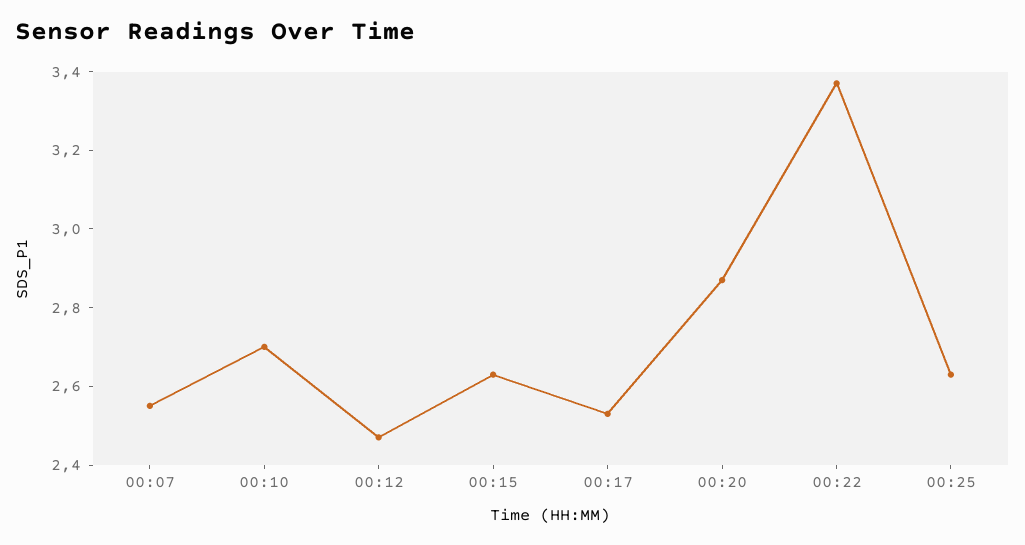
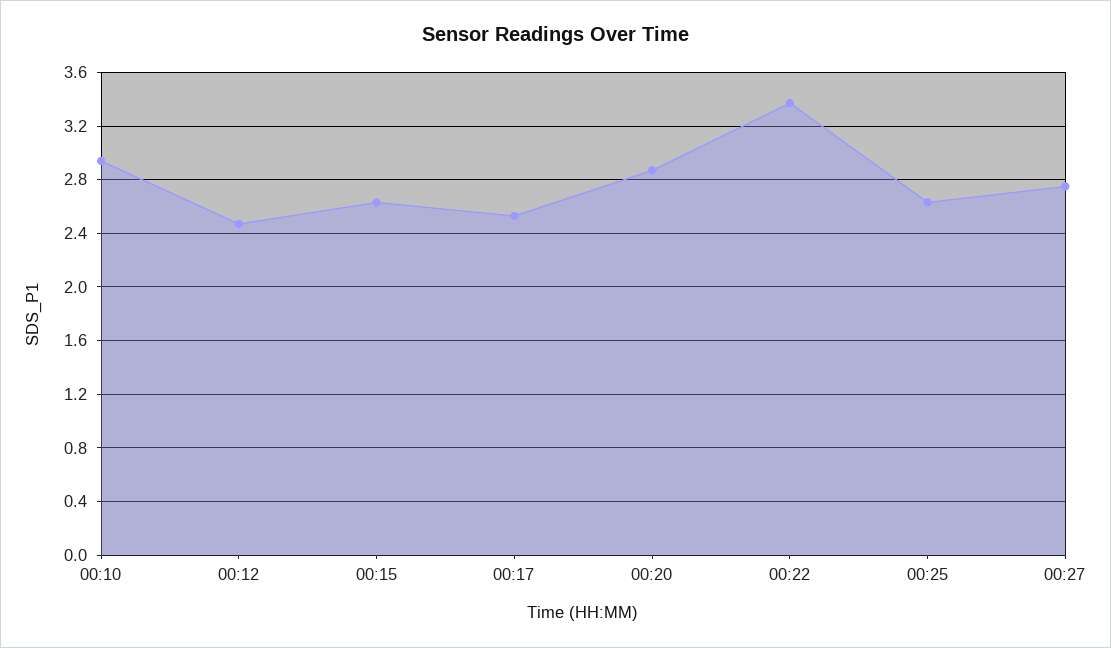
00:07: 2.55 -> none
00:10: 2.7 -> 2.95
00:27: none -> 2.75

